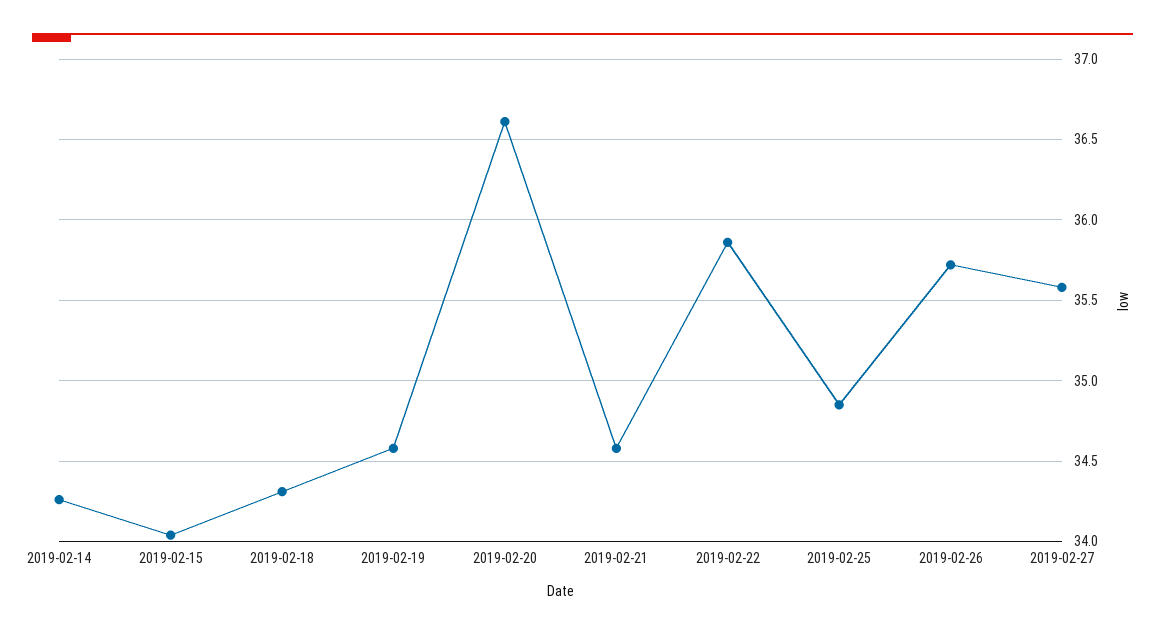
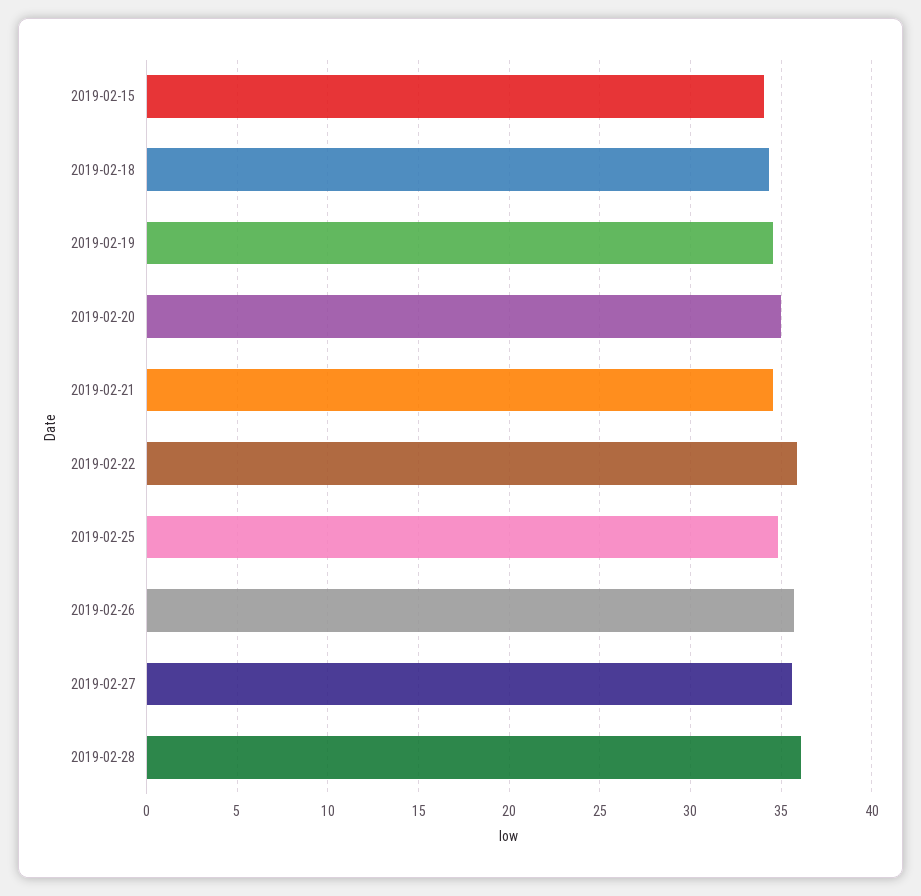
2019-02-14: 34.25 -> none
2019-02-20: 36.6 -> 35
2019-02-28: none -> 36

